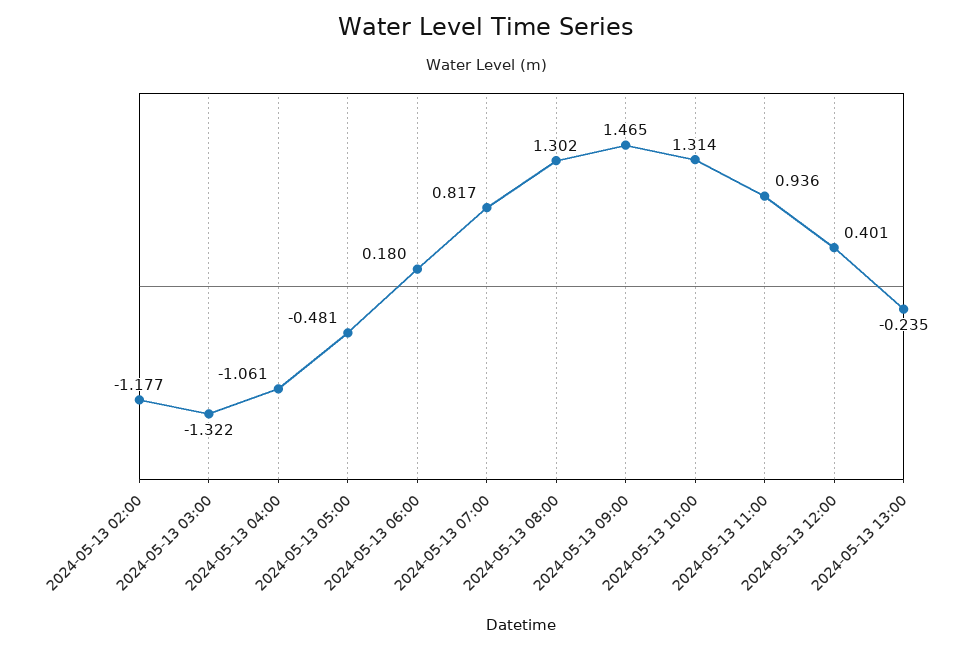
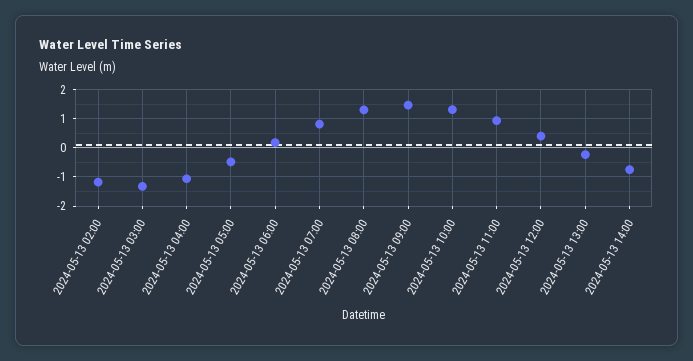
2024-05-13 14:00: none -> -0.75

